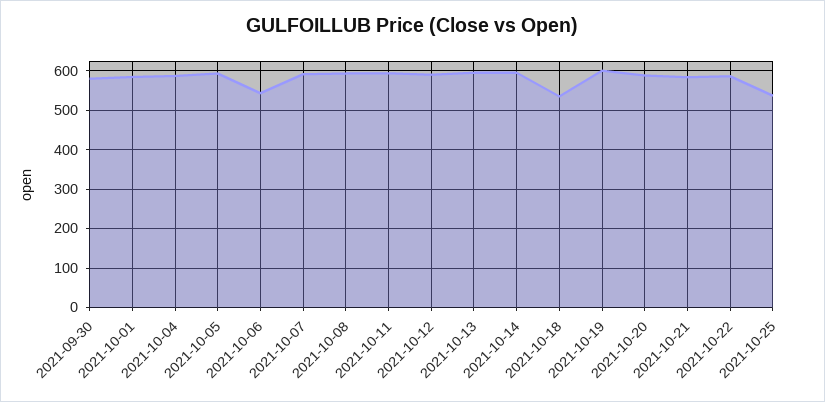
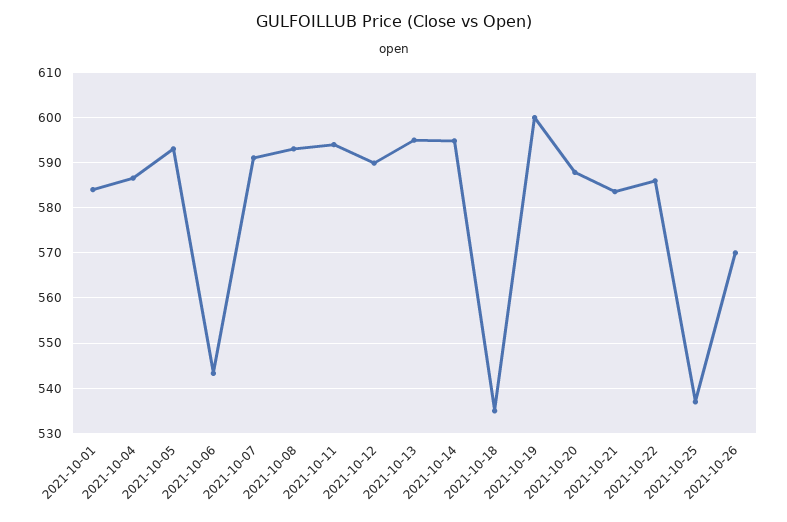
2021-09-30: 580 -> none
2021-10-26: none -> 570

